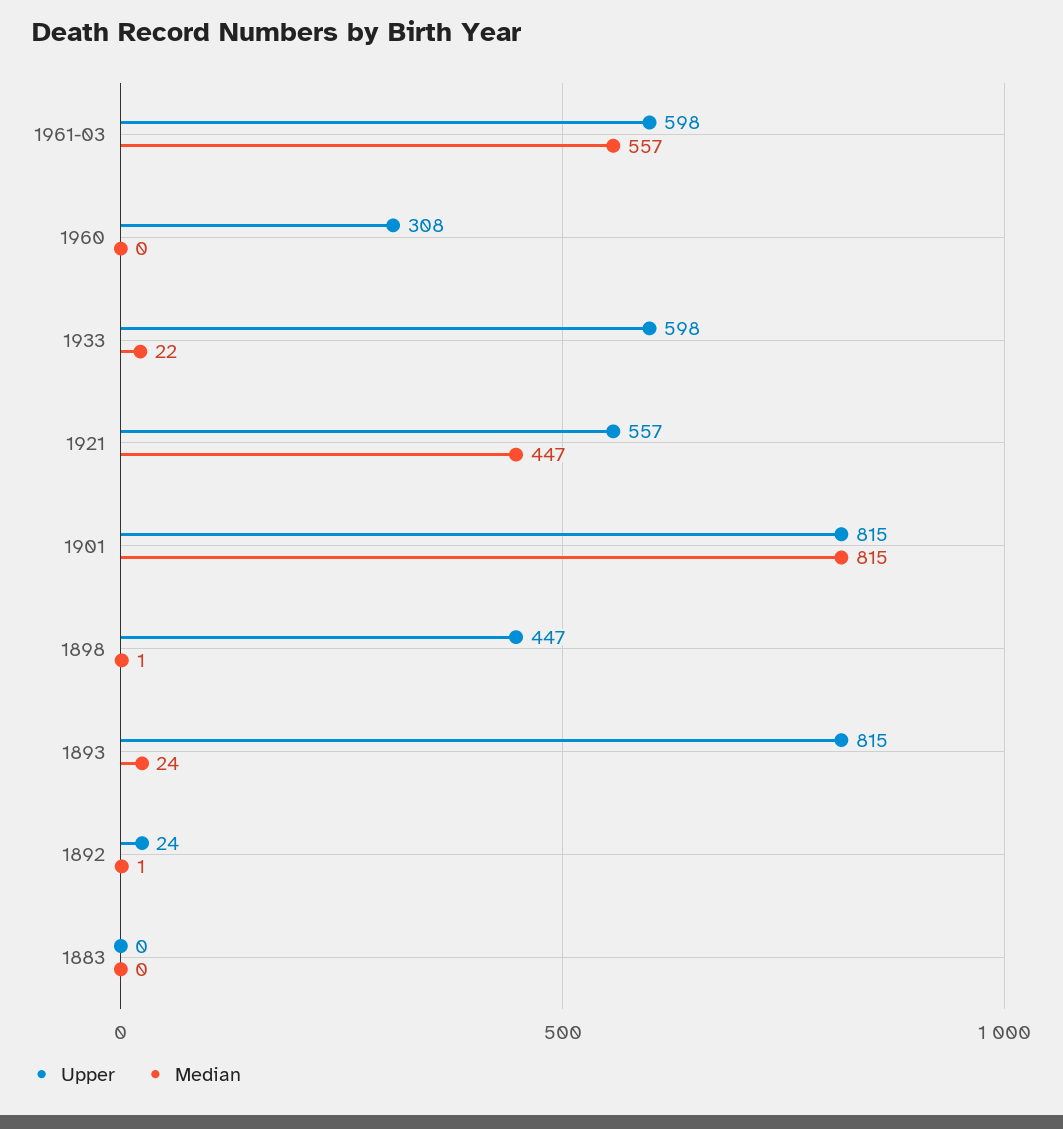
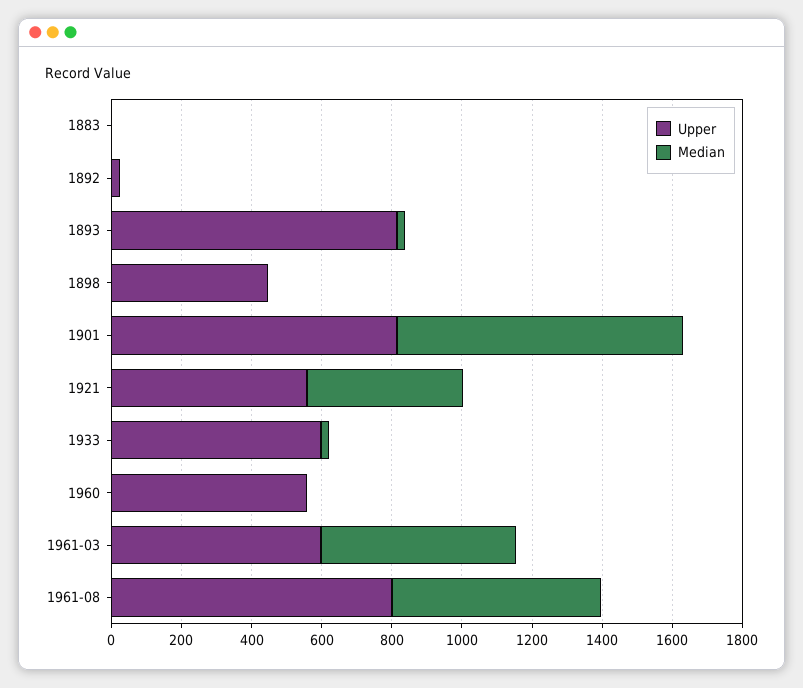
Upper, 1960: 308 -> 550
Upper, 1961-08: none -> 800
Median, 1961-08: none -> 600

